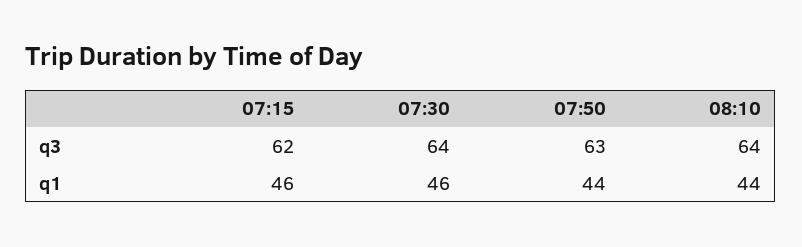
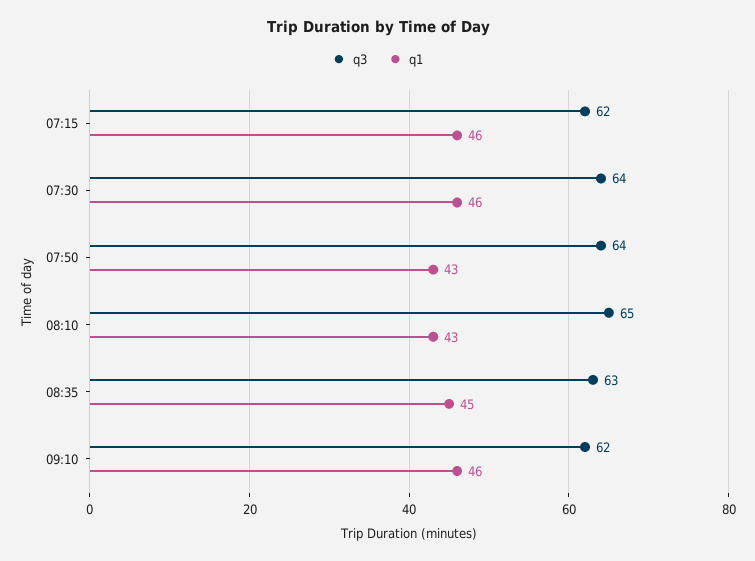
q3, 07:50: 63 -> 64
q3, 08:10: 64 -> 65
q1, 07:50: 44 -> 43
q1, 08:10: 44 -> 43
q3, 08:35: none -> 63
q1, 08:35: none -> 45
q3, 09:10: none -> 62
q1, 09:10: none -> 46

